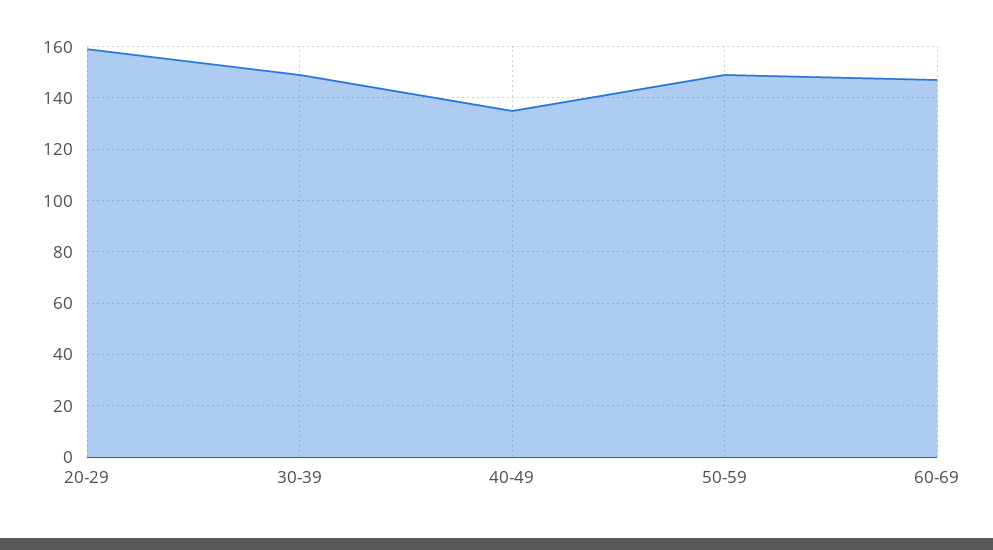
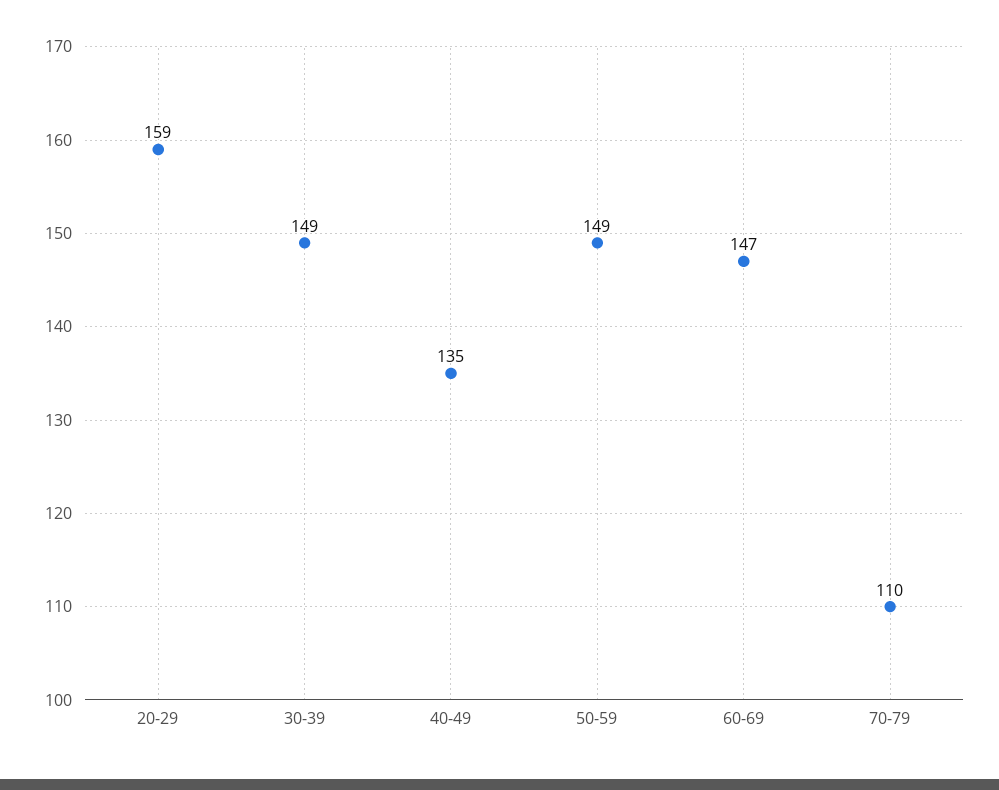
70-79: none -> 110

